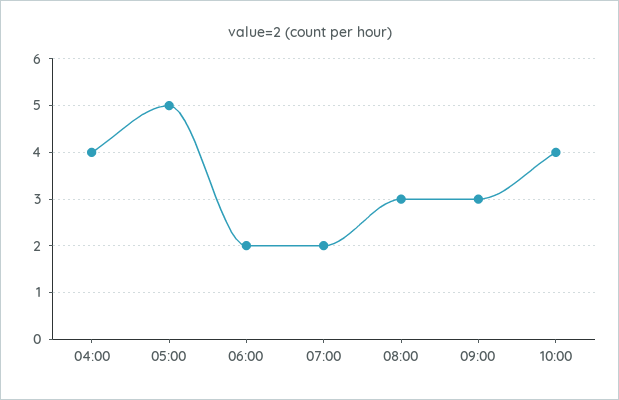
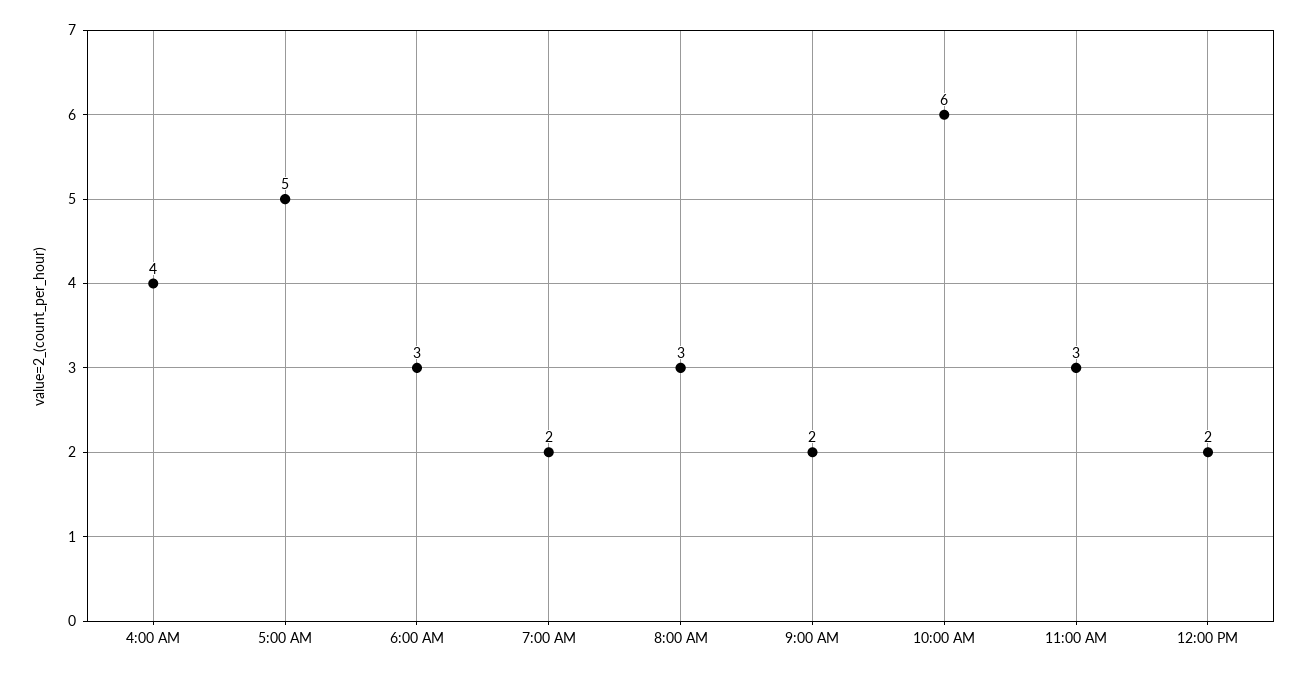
06:00: 2 -> 3
09:00: 3 -> 2
10:00: 4 -> 6
11:00 AM: none -> 3
12:00 PM: none -> 2

